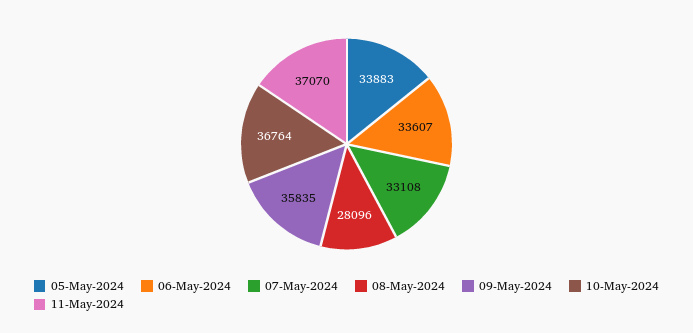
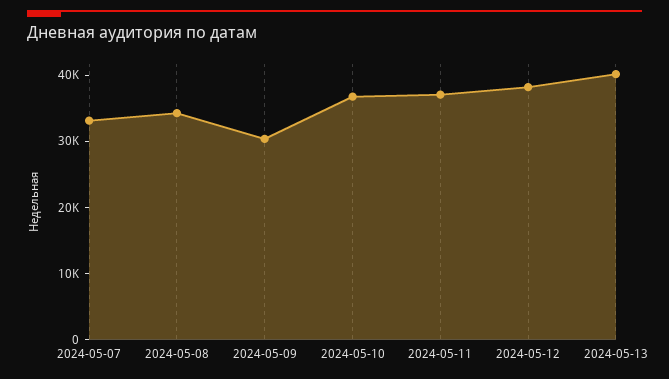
05-May-2024: 33883 -> none
06-May-2024: 33607 -> none
08-May-2024: 28096 -> 34000
09-May-2024: 35835 -> 30000
2024-05-12: none -> 38000
2024-05-13: none -> 40000

